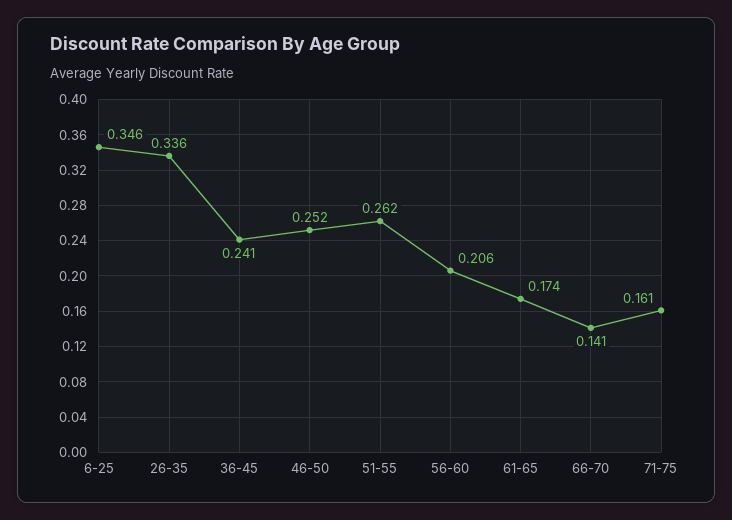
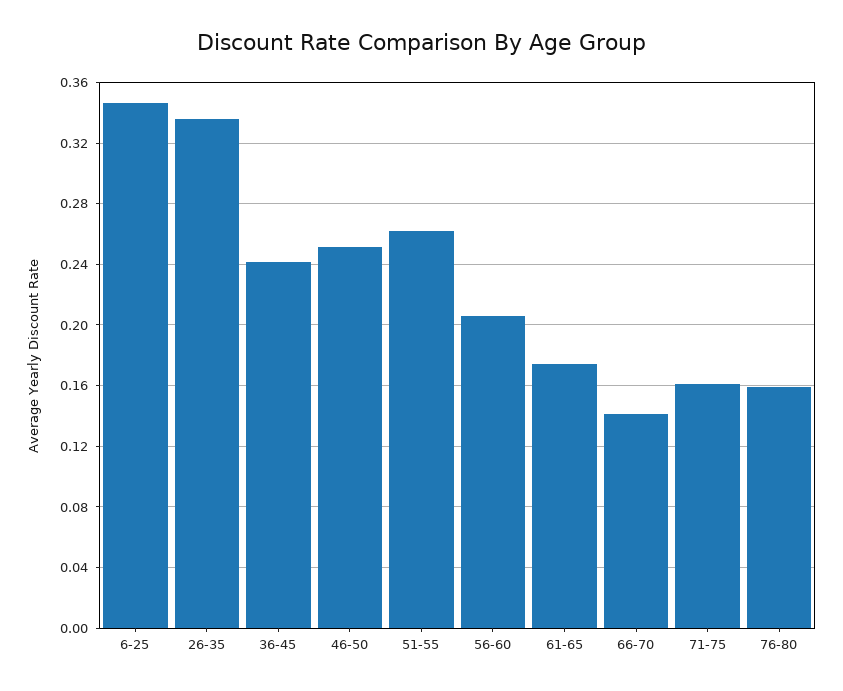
76-80: none -> 0.16

